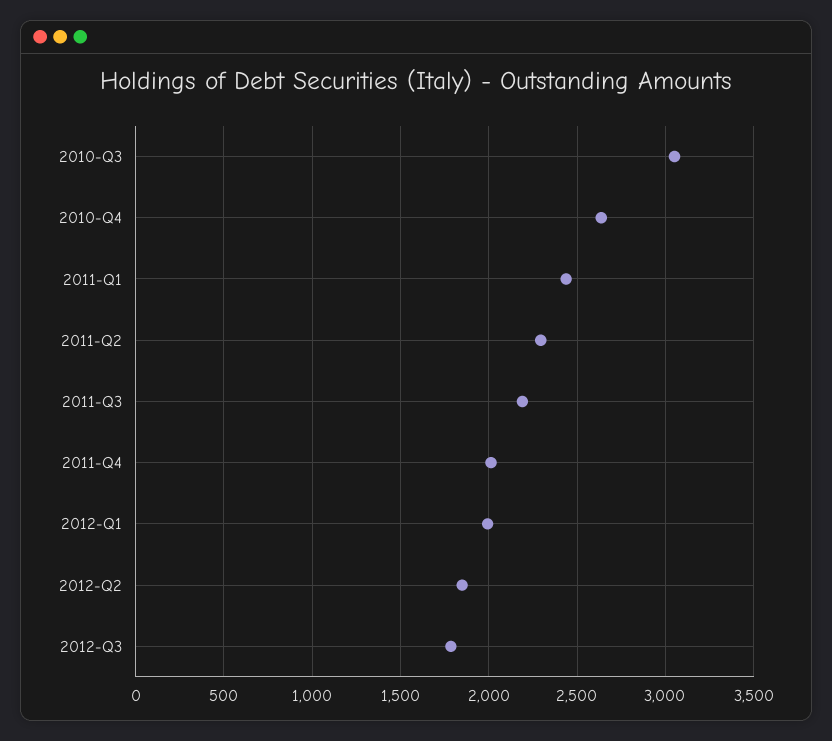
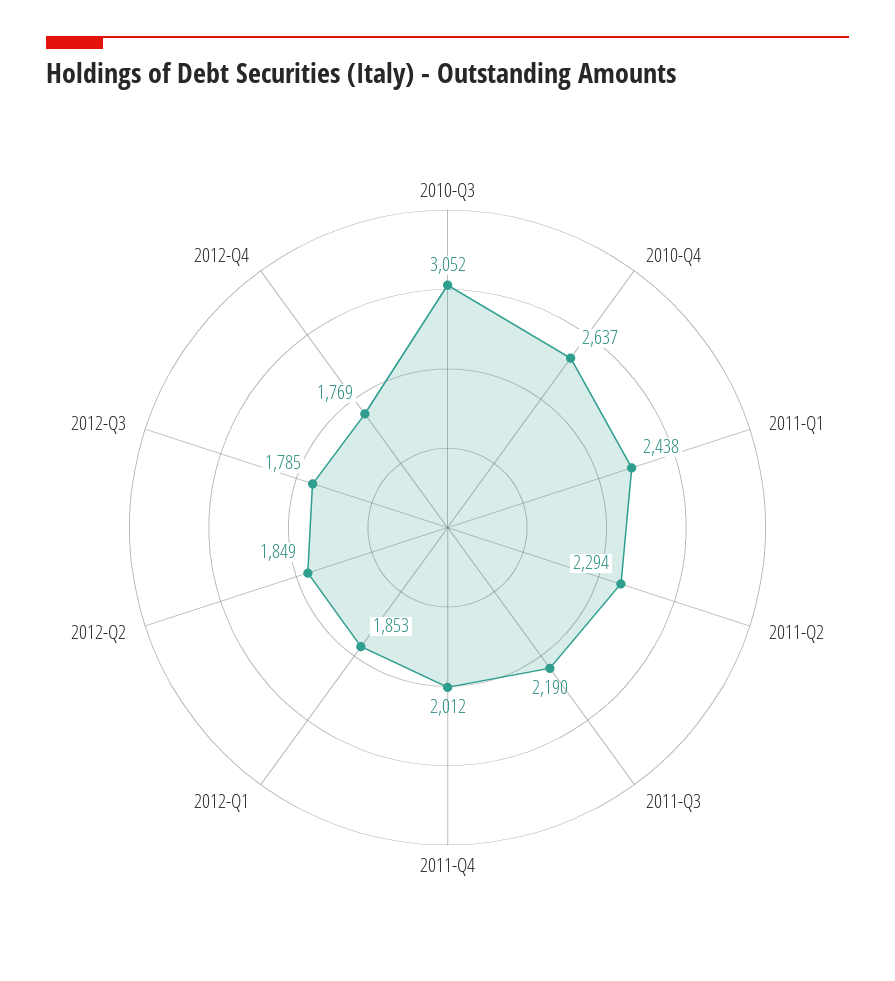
2012-Q1: 2000 -> 1853
2012-Q4: none -> 1769

